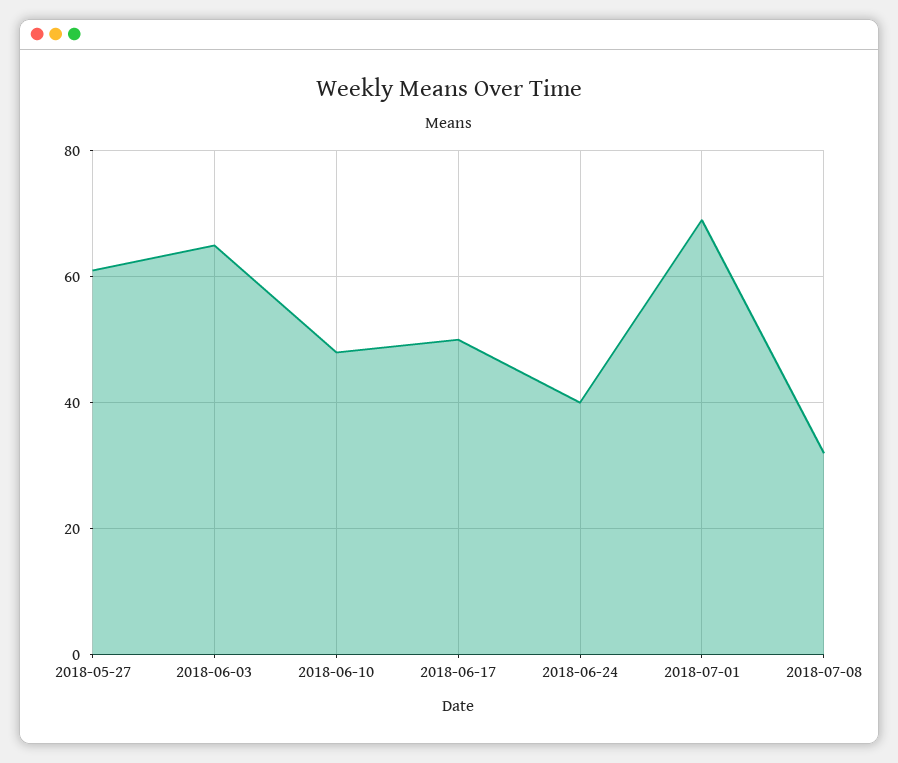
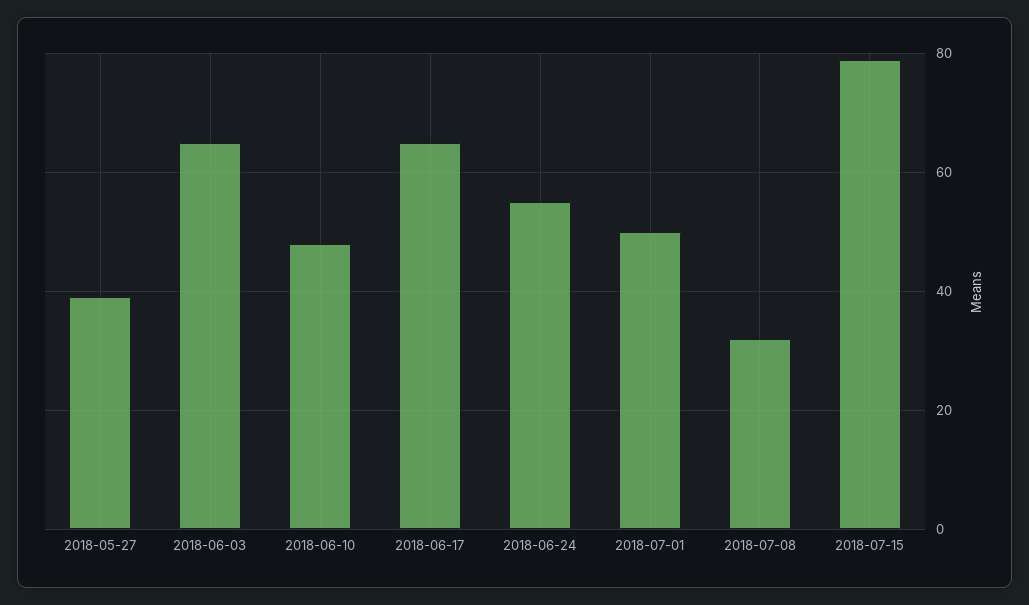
2018-05-27: 60 -> 40
2018-06-17: 50 -> 65
2018-06-24: 40 -> 55
2018-07-01: 70 -> 50
2018-07-15: none -> 80

